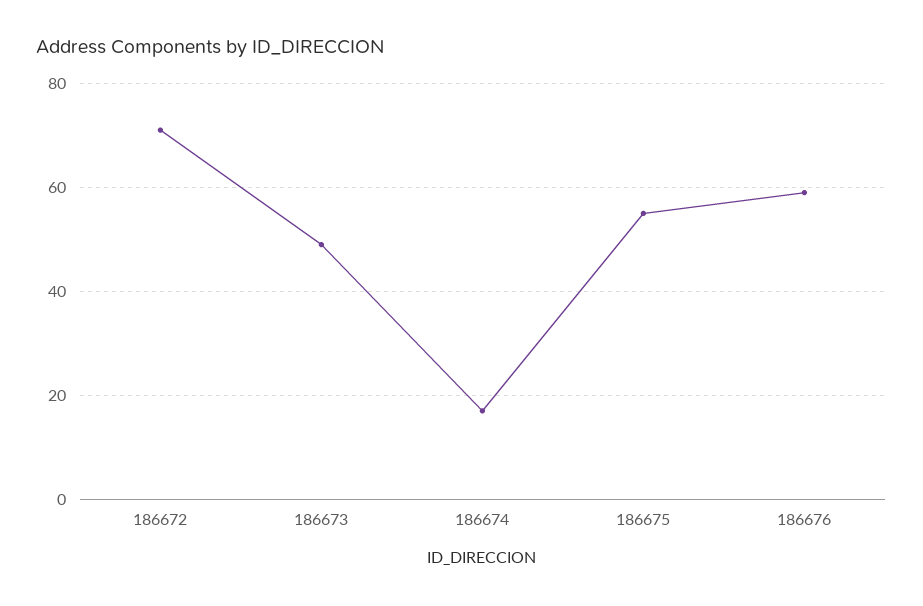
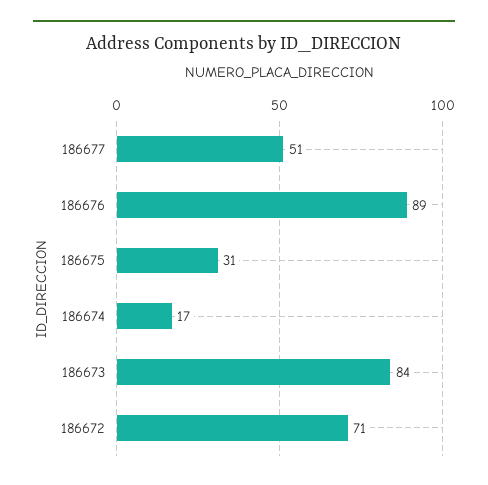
186673: 50 -> 84
186675: 55 -> 31
186676: 60 -> 89
186677: none -> 51

